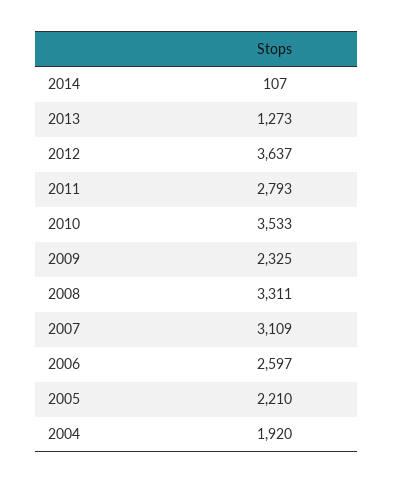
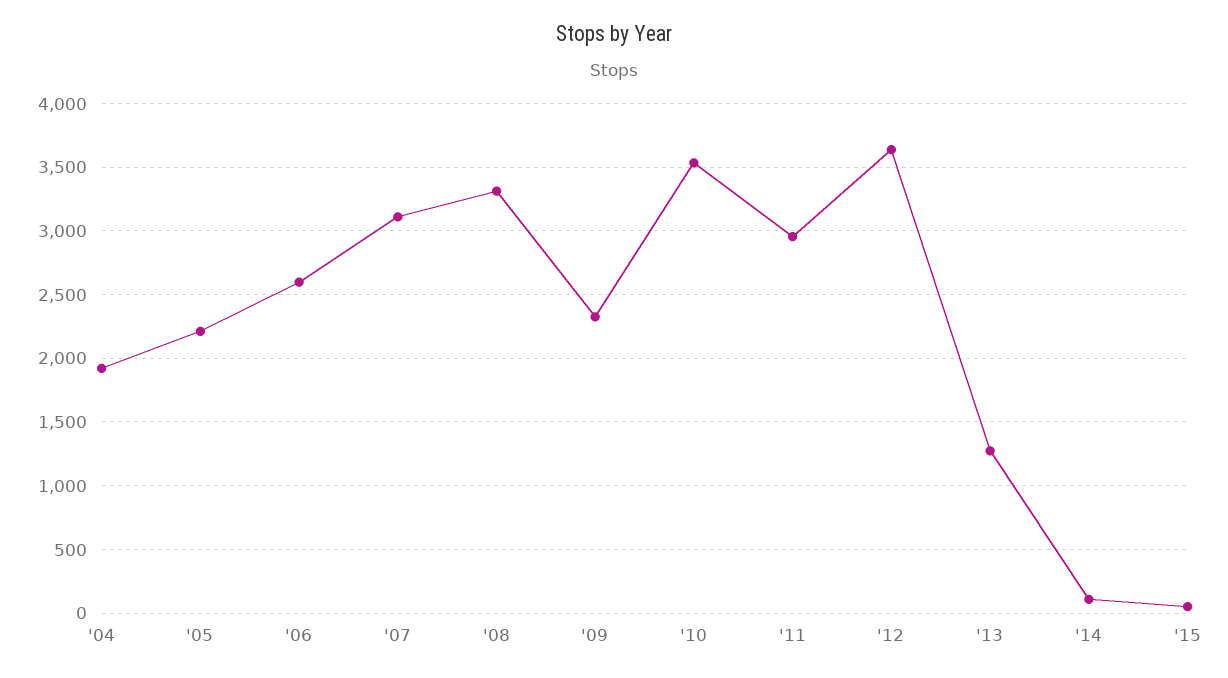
2011: 2793 -> 2950
'15: none -> 50

